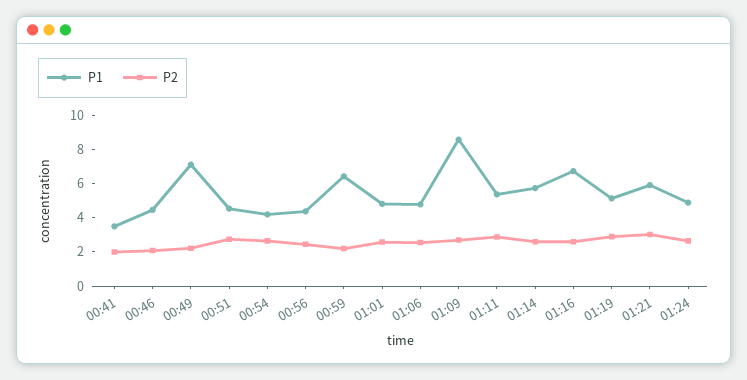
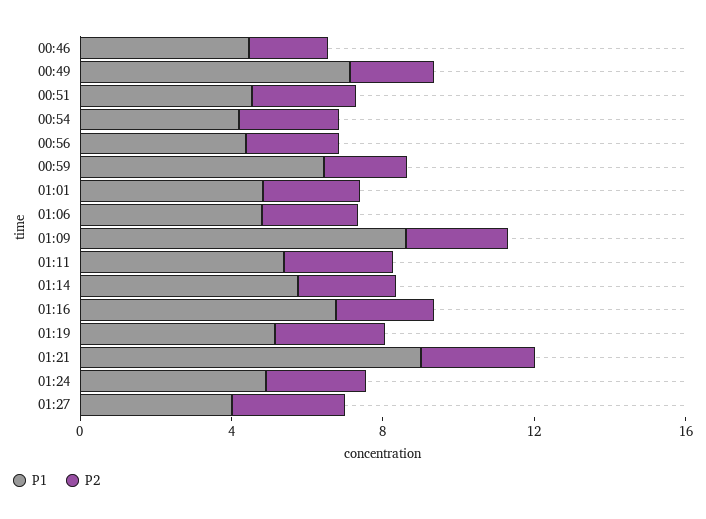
P1, 00:41: 3.5 -> none
P2, 00:41: 2 -> none
P1, 01:21: 6 -> 9
P1, 01:27: none -> 4
P2, 01:27: none -> 3

